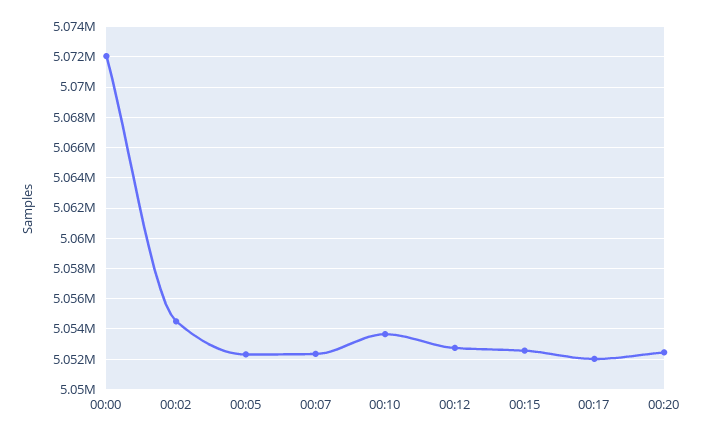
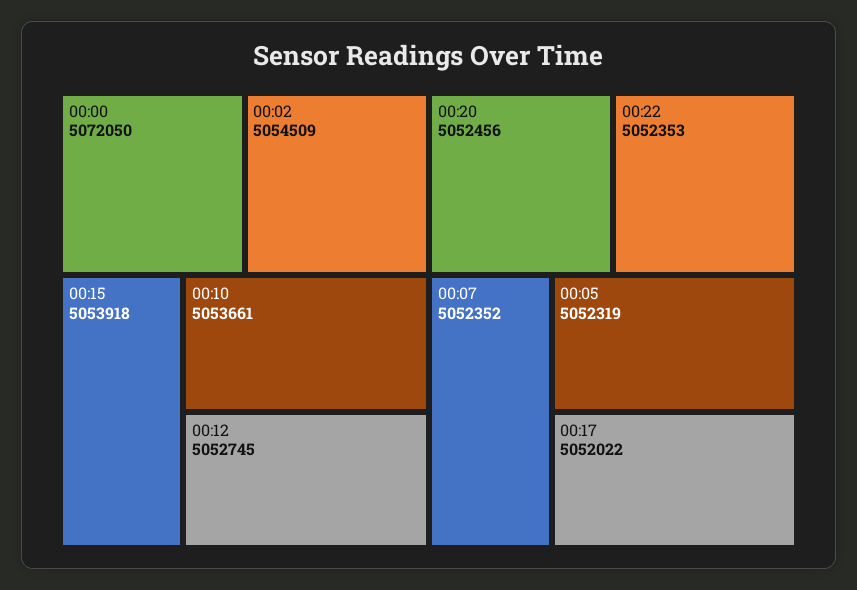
00:15: 5052500 -> 5053918
00:22: none -> 5052353

